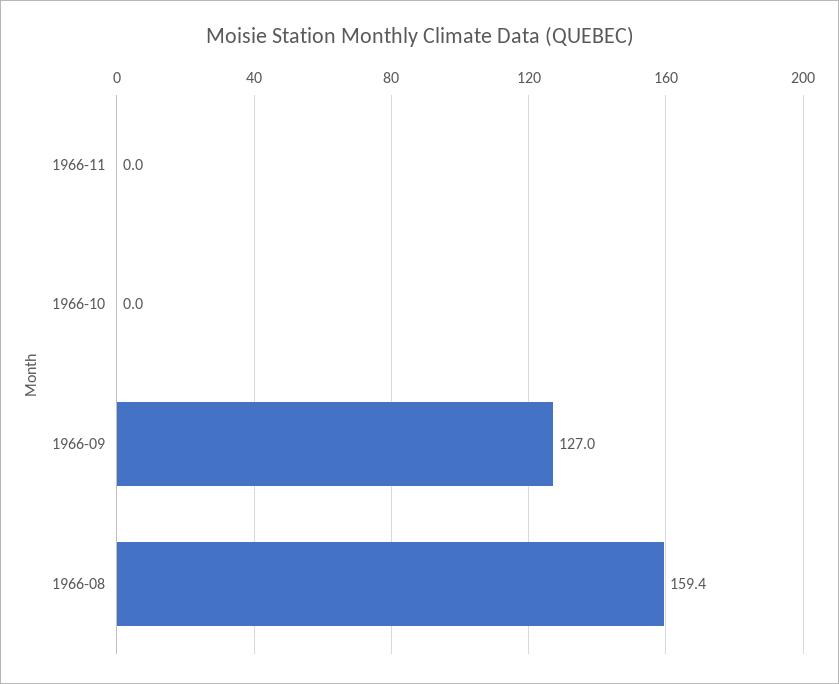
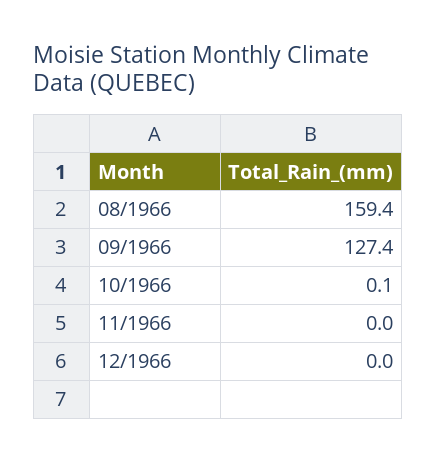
1966-10: 0 -> 0.1
1966-09: 127 -> 127.4
12/1966: none -> 0

